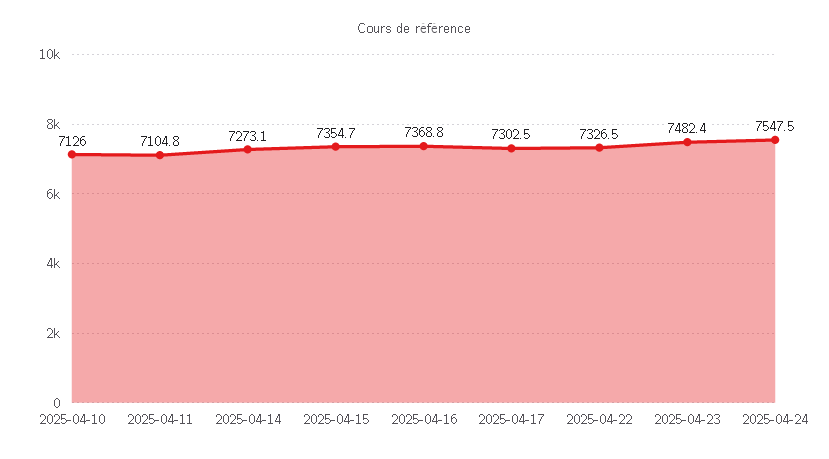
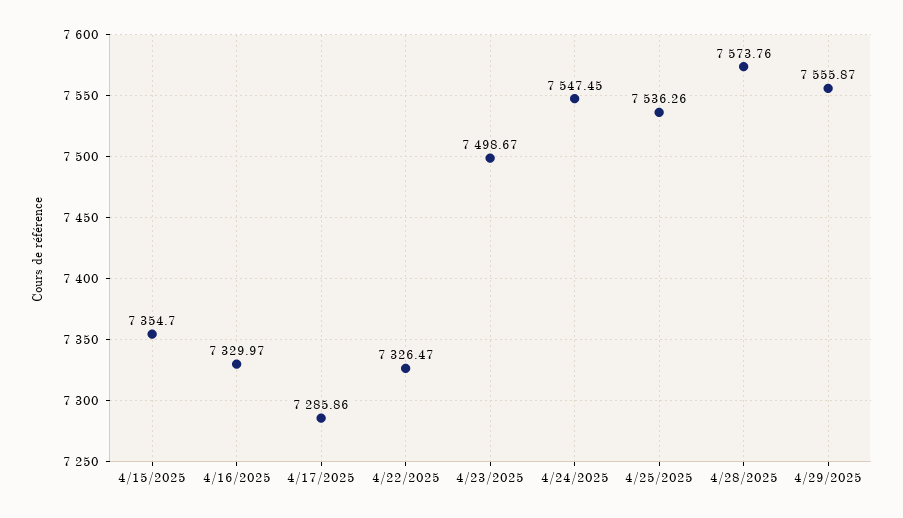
2025-04-10: 7126 -> none
2025-04-11: 7104.8 -> none
2025-04-14: 7273.1 -> none
2025-04-16: 7368.8 -> 7329.97
2025-04-17: 7302.5 -> 7285.86
2025-04-23: 7482.4 -> 7498.67
4/25/2025: none -> 7536.26
4/28/2025: none -> 7573.76
4/29/2025: none -> 7555.87

